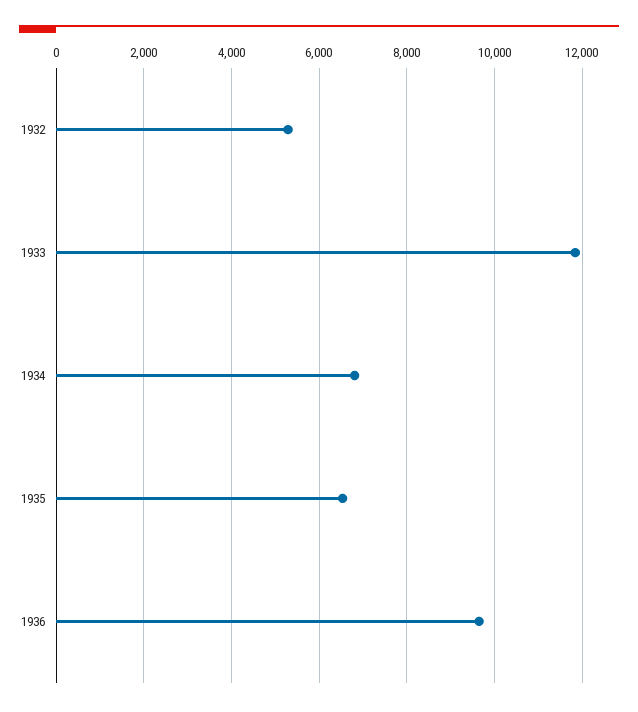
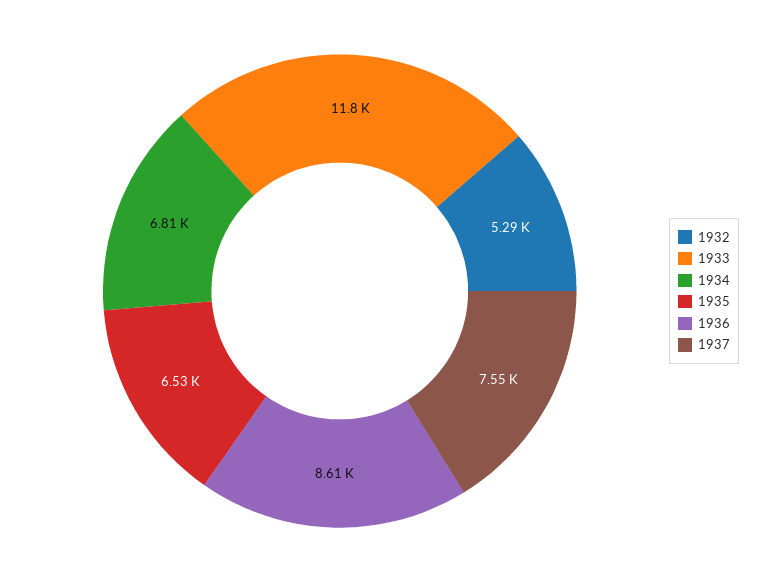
1936: 9600 -> 8610
1937: none -> 7550

